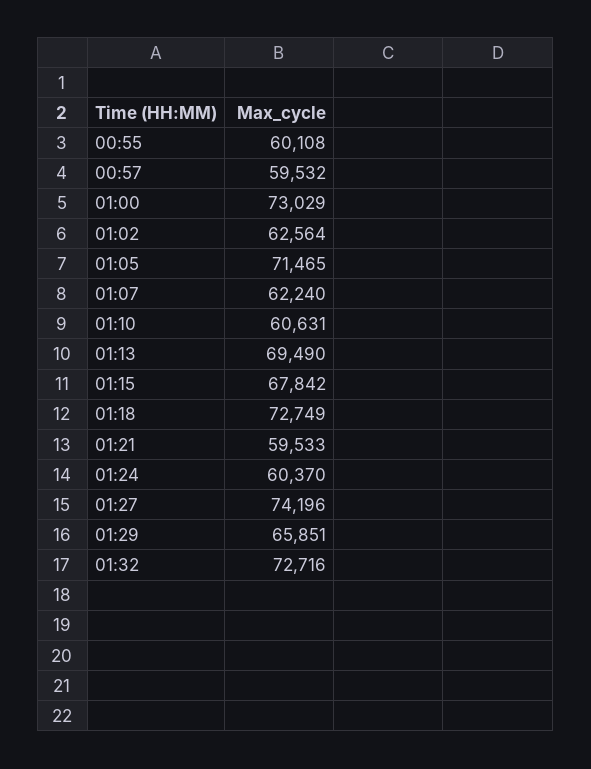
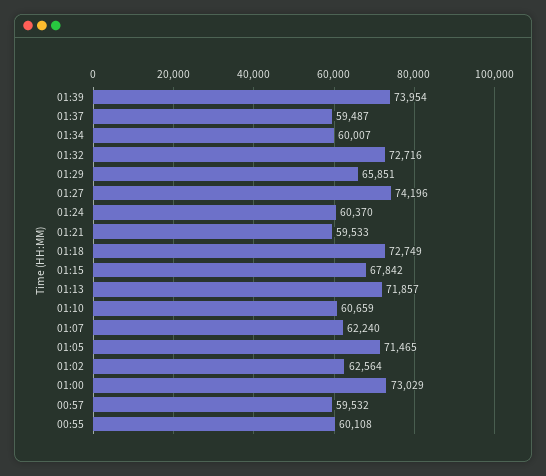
01:10: 60631 -> 60659
01:13: 69490 -> 71857
01:39: none -> 73954
01:37: none -> 59487
01:34: none -> 60007

